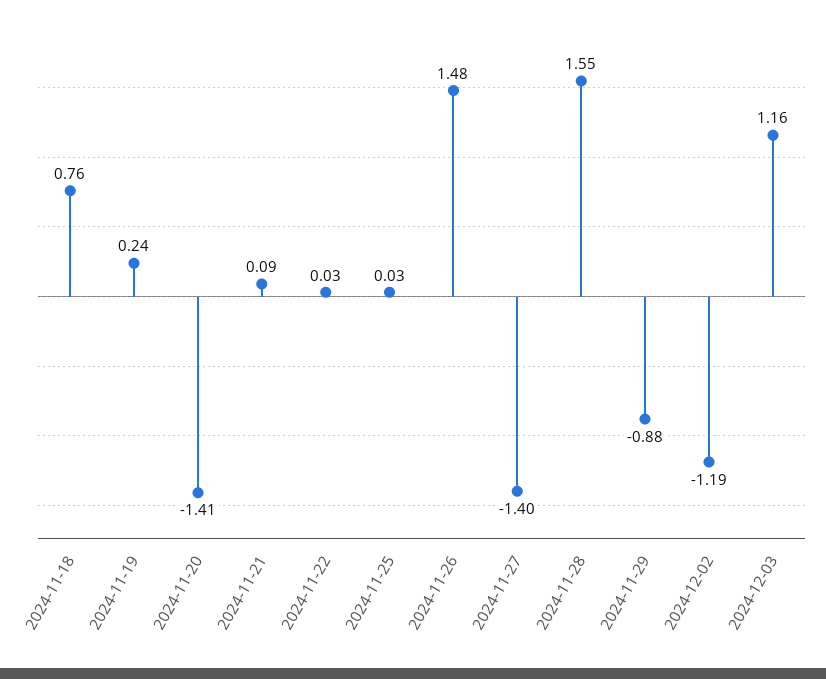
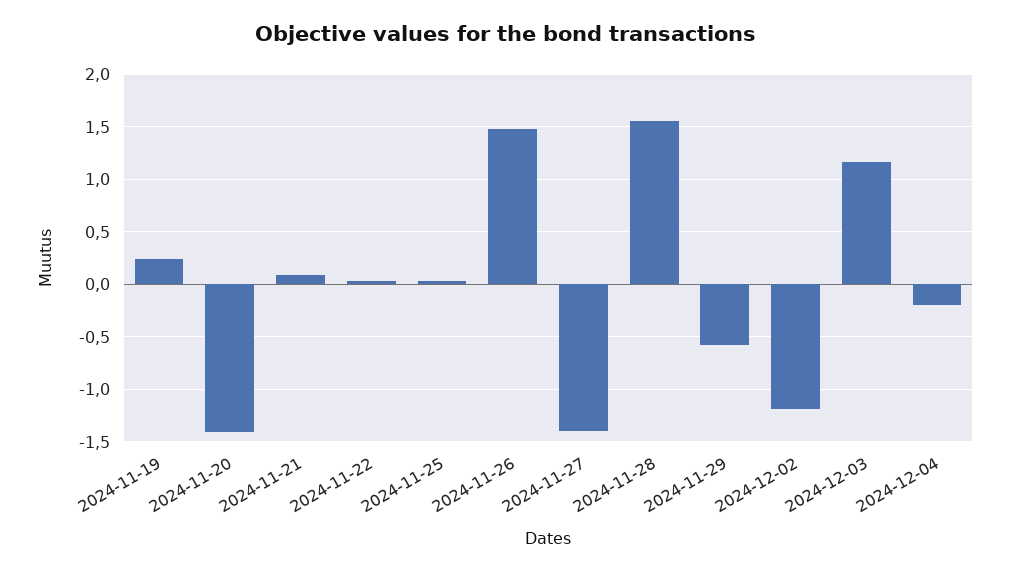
2024-11-18: 0.76 -> none
2024-11-29: -0.88 -> -0.6
2024-12-04: none -> -0.2

